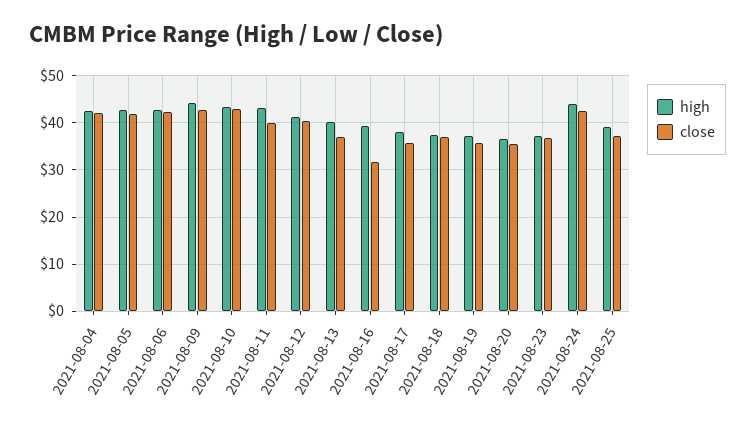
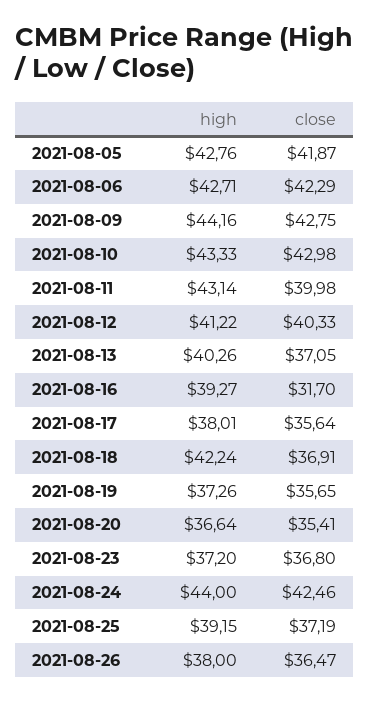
high, 2021-08-04: 42 -> none
close, 2021-08-04: 42 -> none
high, 2021-08-18: 38 -> 42.24
high, 2021-08-26: none -> 38
close, 2021-08-26: none -> 36.47

